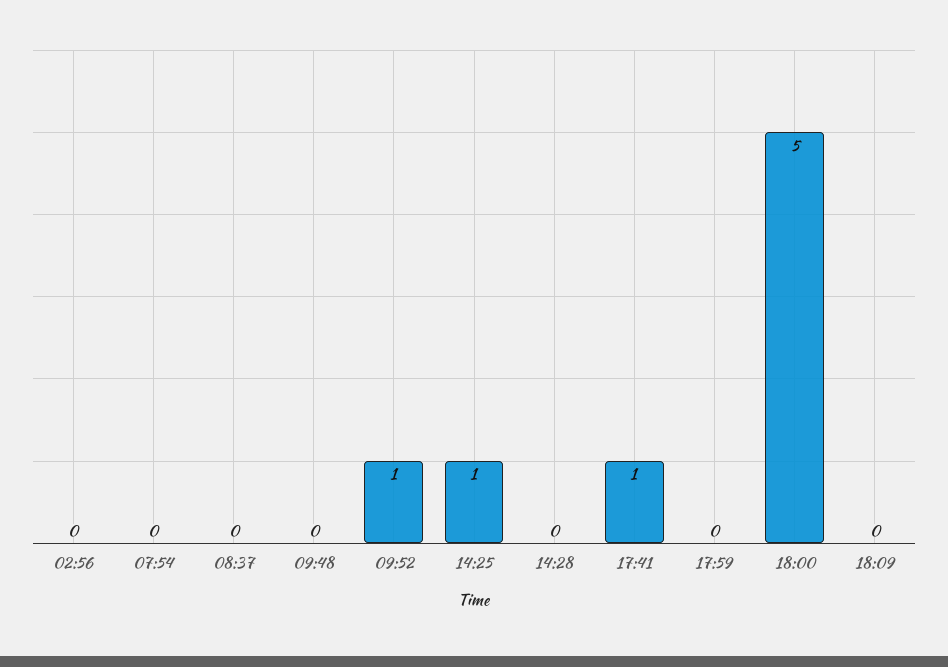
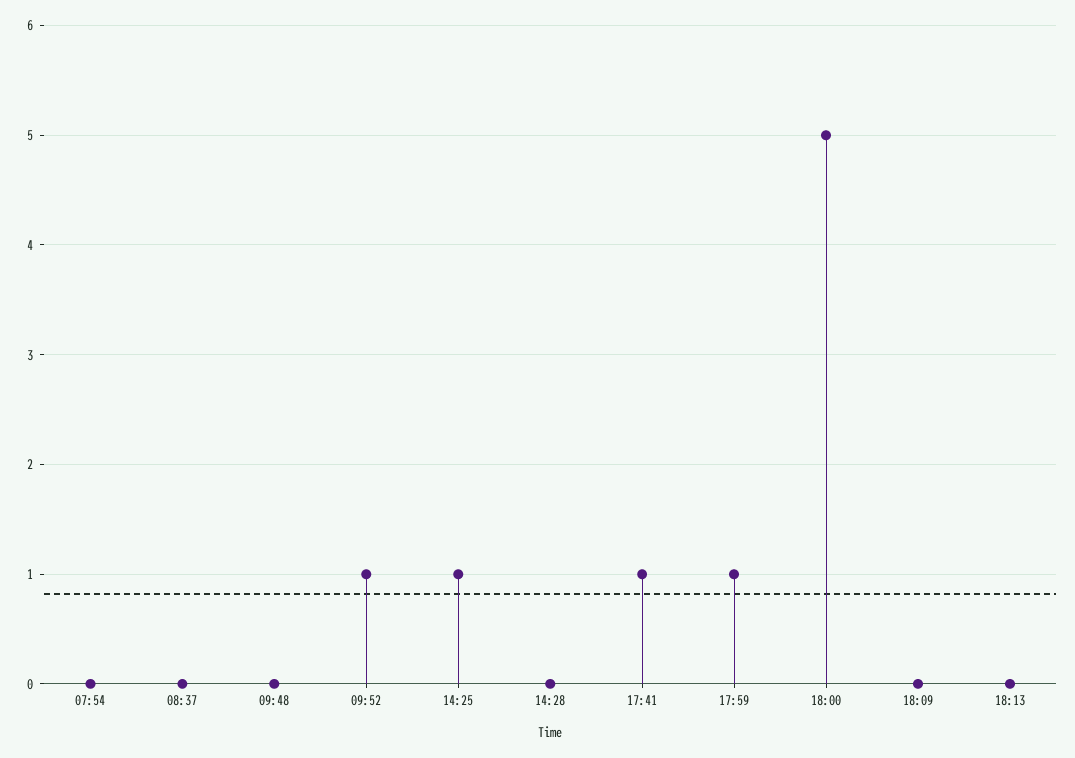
02:56: 0 -> none
17:59: 0 -> 1
18:13: none -> 0

